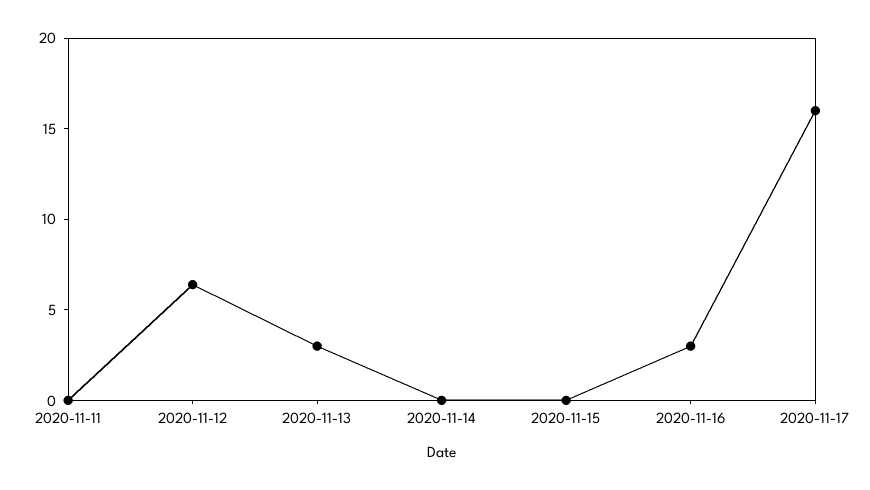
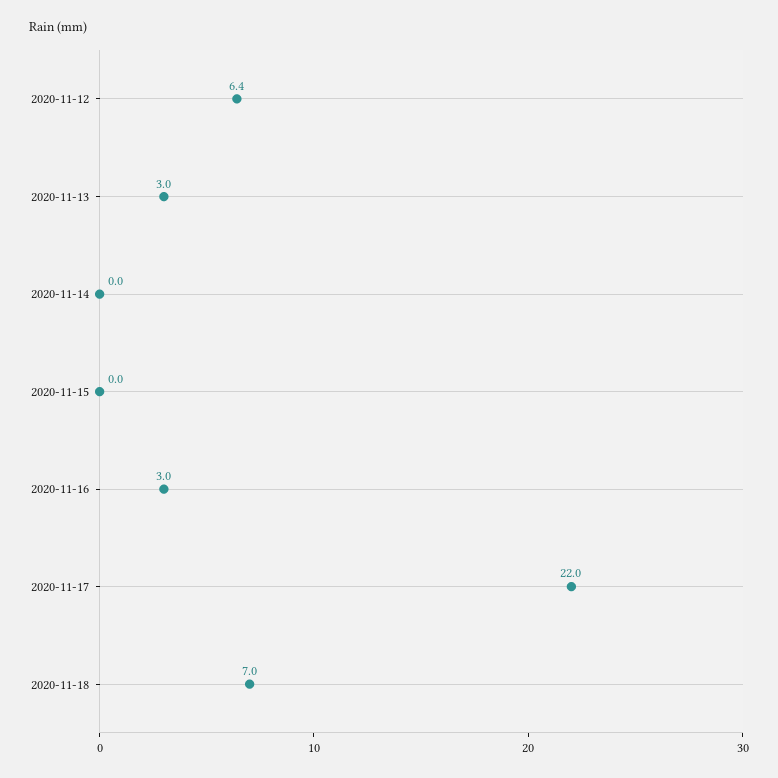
2020-11-11: 0 -> none
2020-11-17: 16 -> 22
2020-11-18: none -> 7

